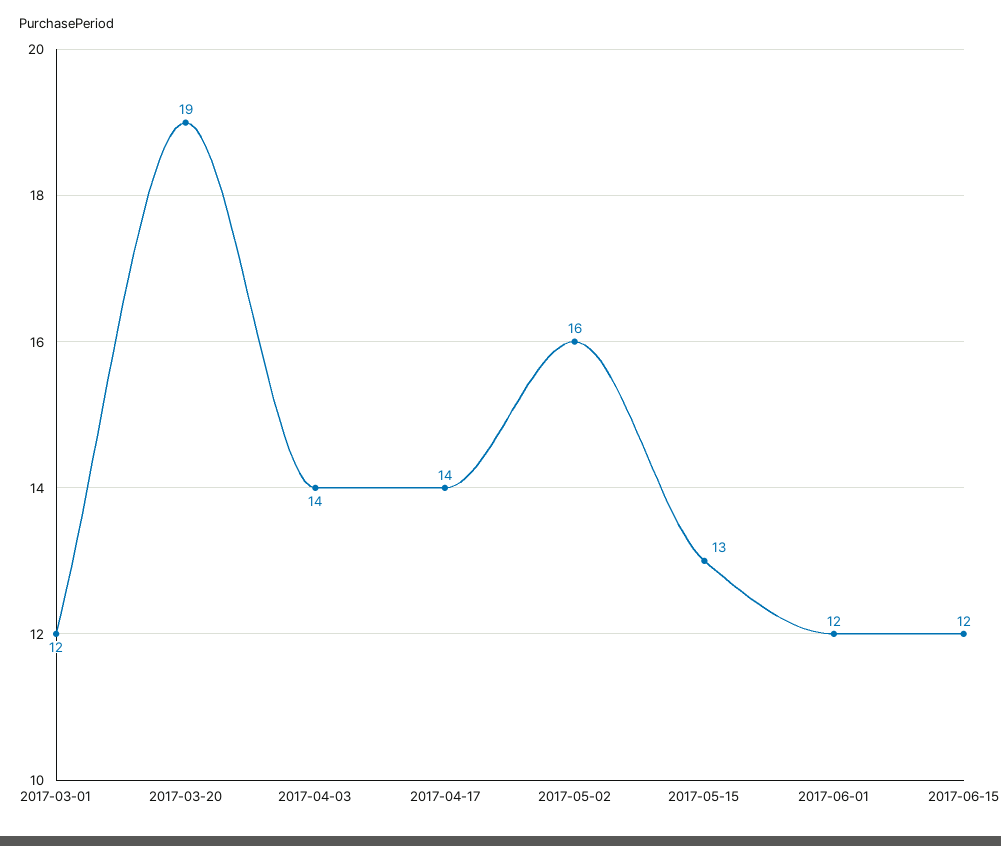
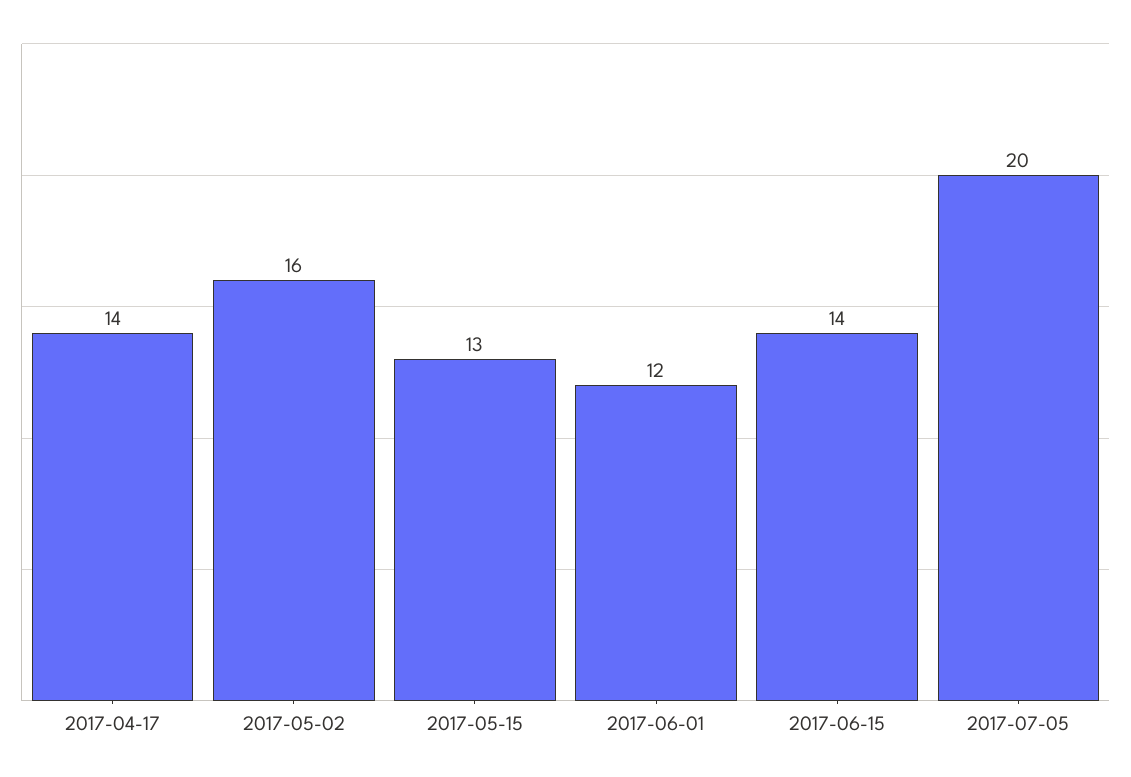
2017-03-01: 12 -> none
2017-03-20: 19 -> none
2017-04-03: 14 -> none
2017-06-15: 12 -> 14
2017-07-05: none -> 20

